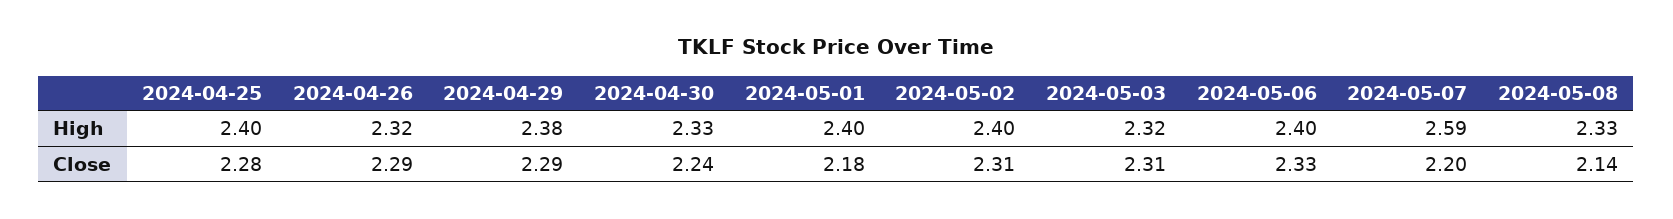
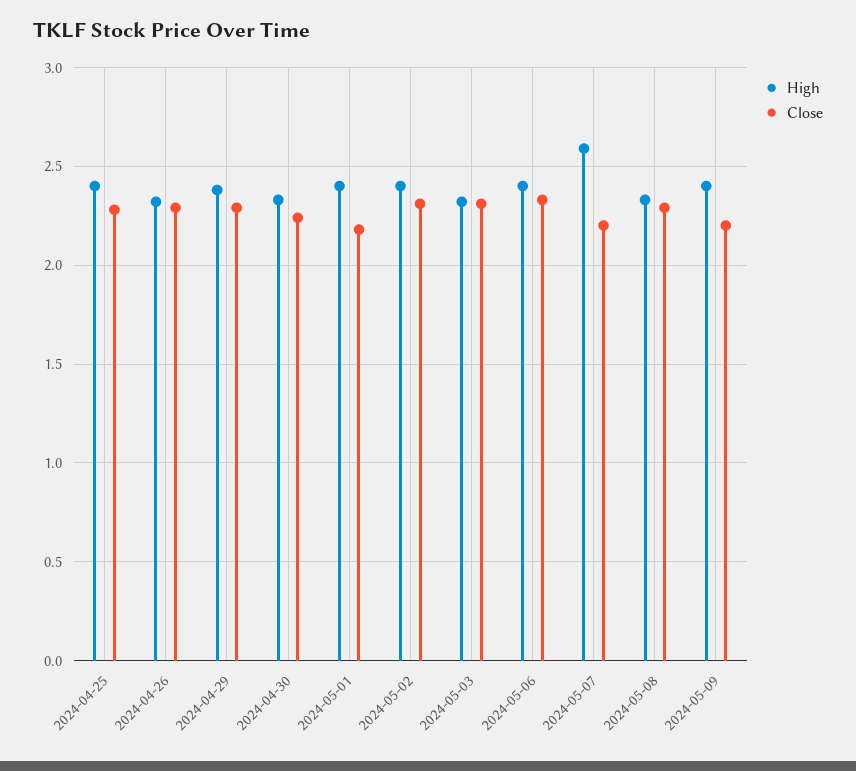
Close, 2024-05-08: 2.14 -> 2.3
High, 2024-05-09: none -> 2.4
Close, 2024-05-09: none -> 2.2

